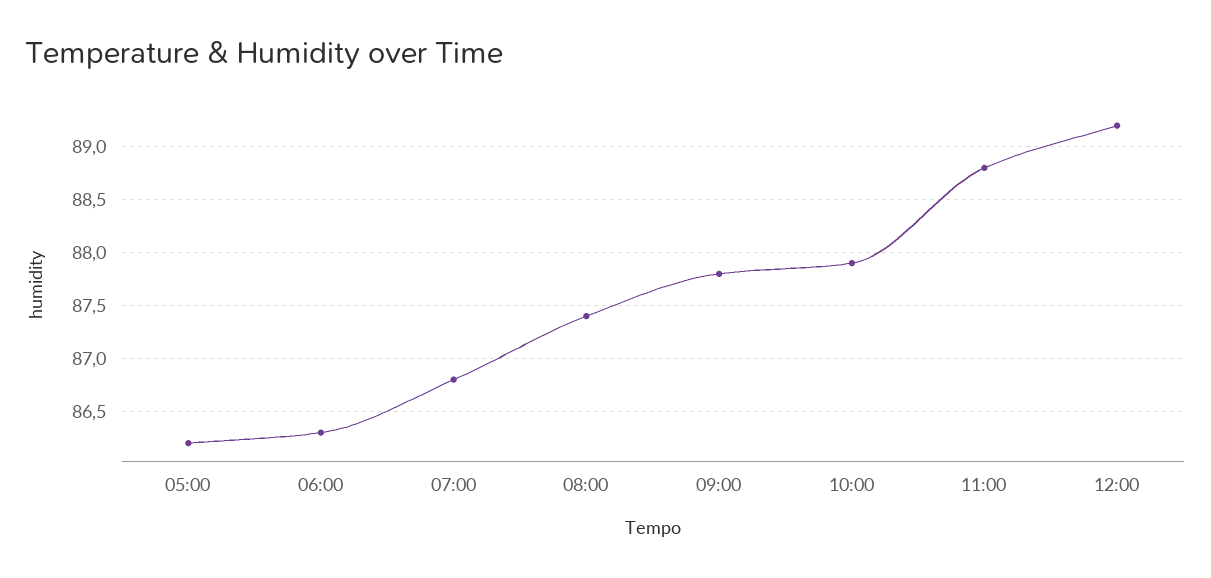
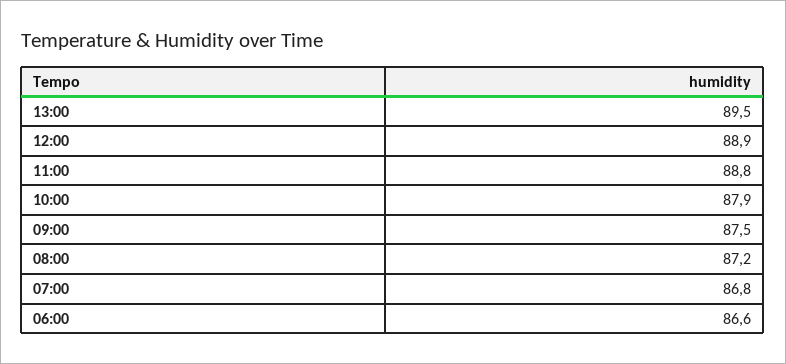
05:00: 86.2 -> none
06:00: 86.3 -> 86.6
08:00: 87.4 -> 87.2
09:00: 87.8 -> 87.5
12:00: 89.2 -> 88.9
13:00: none -> 89.5

